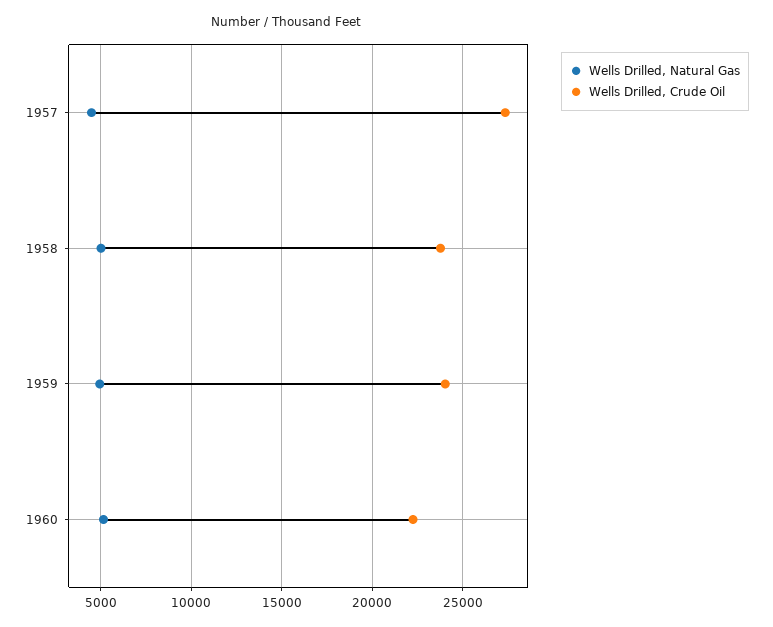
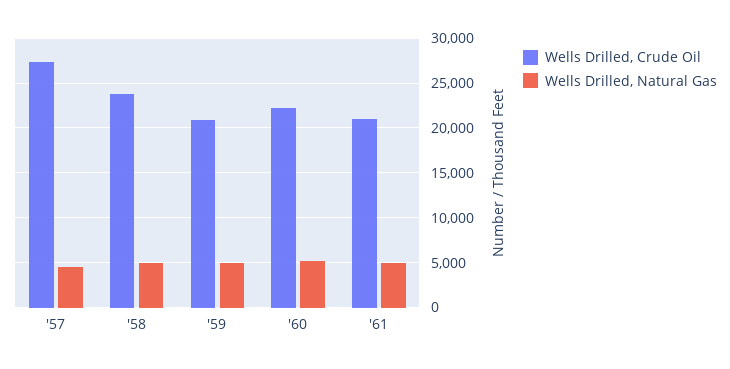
Wells Drilled, Crude Oil, 1959: 24000 -> 21000
Wells Drilled, Crude Oil, '61: none -> 21000
Wells Drilled, Natural Gas, '61: none -> 5000

